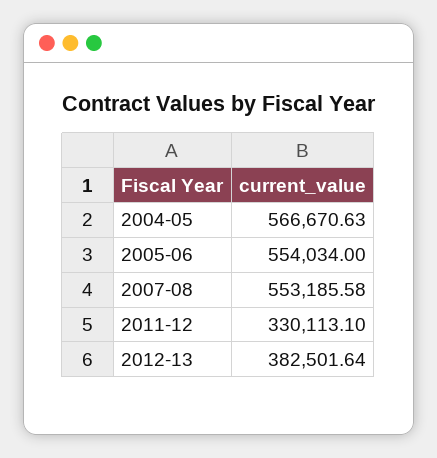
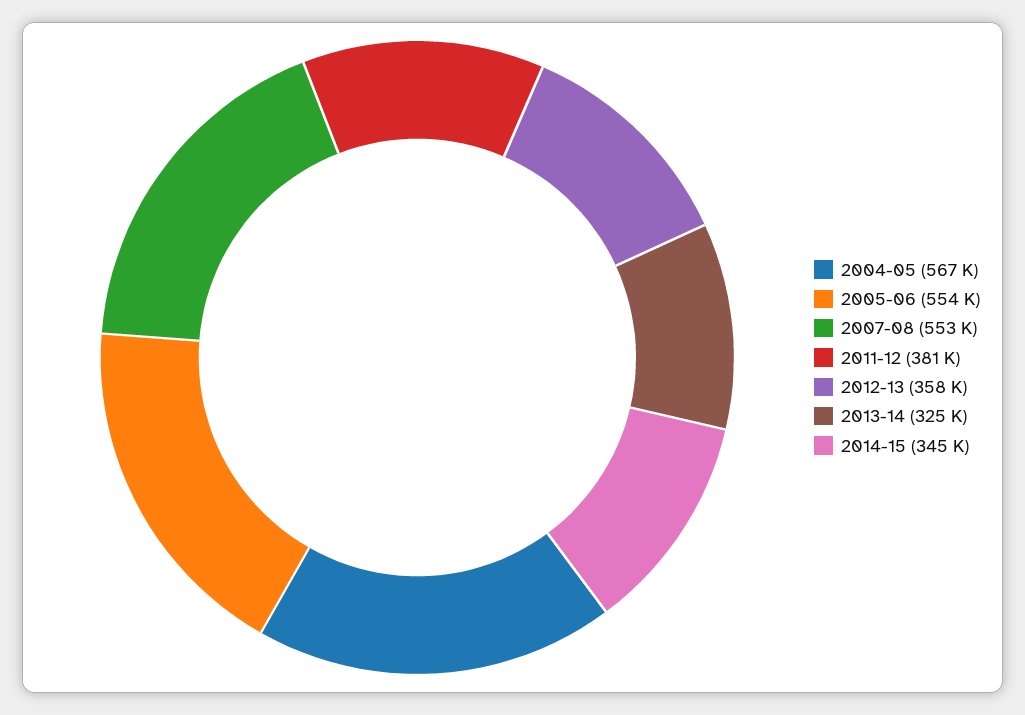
2011-12: 330113.1 -> 381000
2012-13: 382501.64 -> 358000
2013-14: none -> 325000
2014-15: none -> 345000

